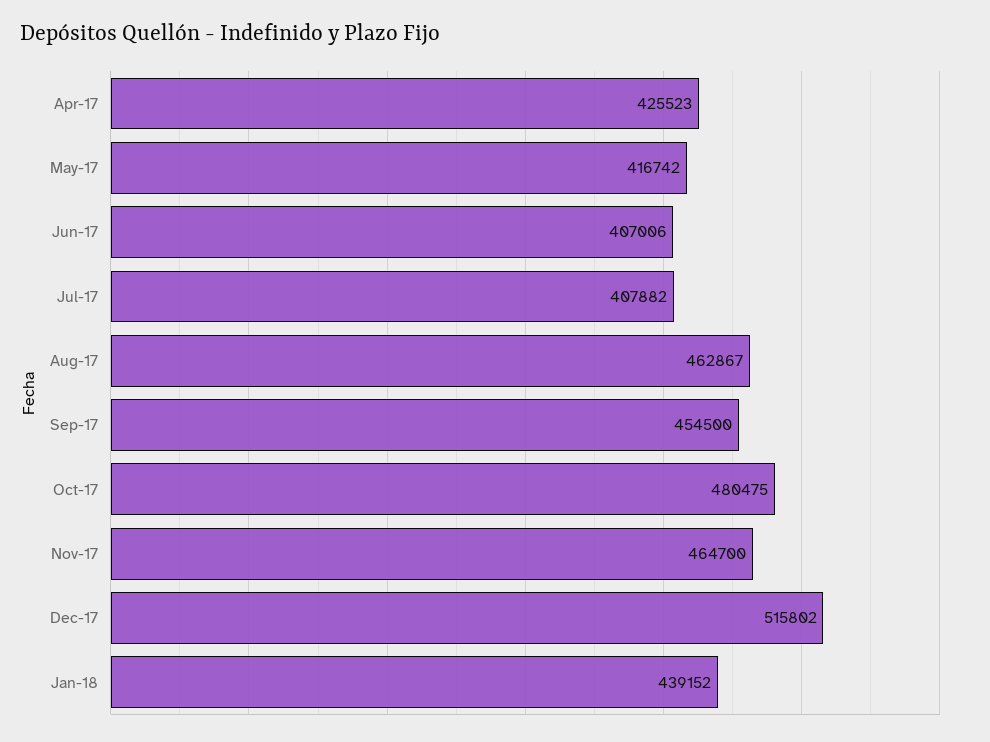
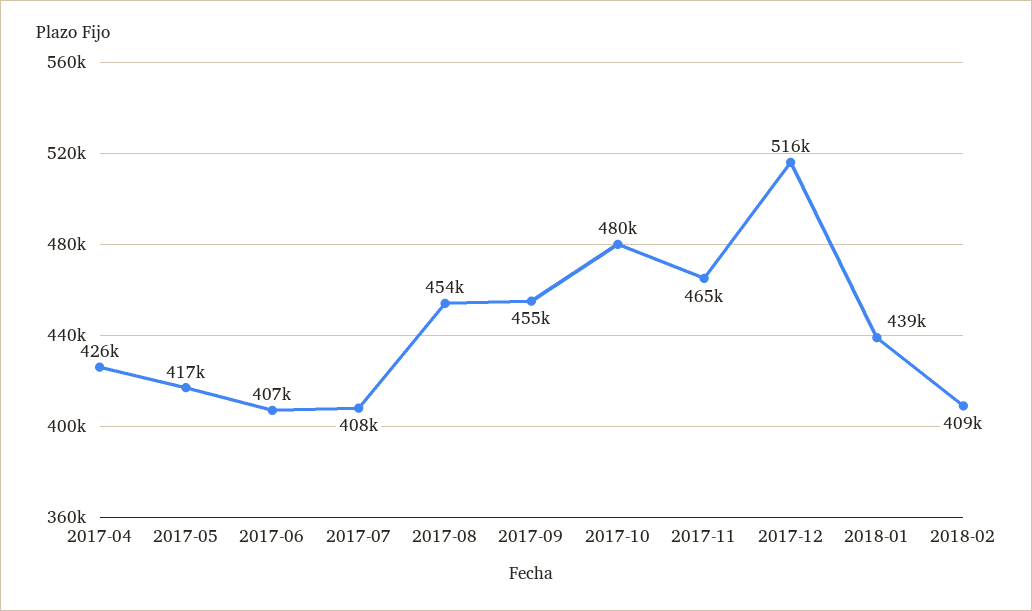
Aug-17: 462867 -> 454000
2018-02: none -> 409000

